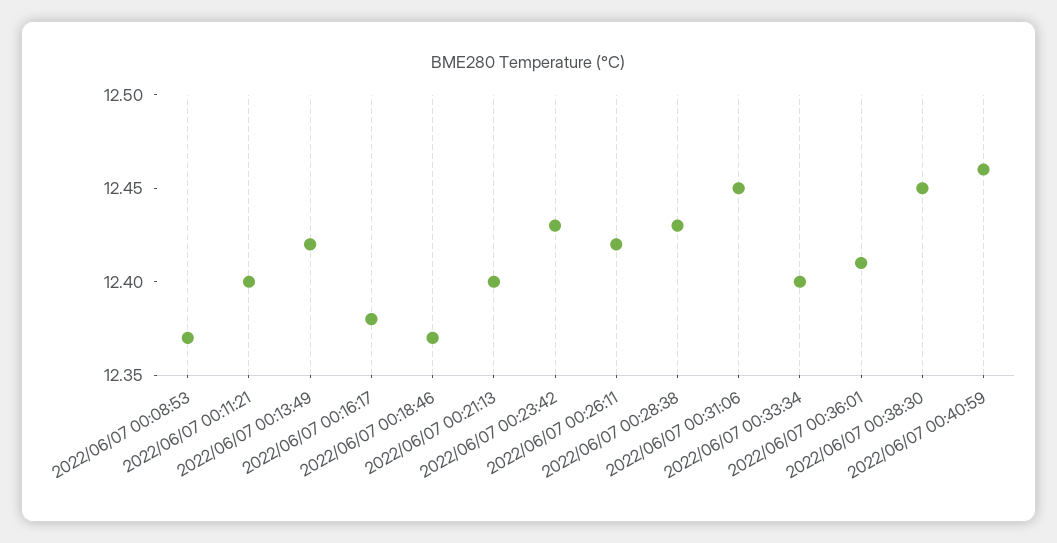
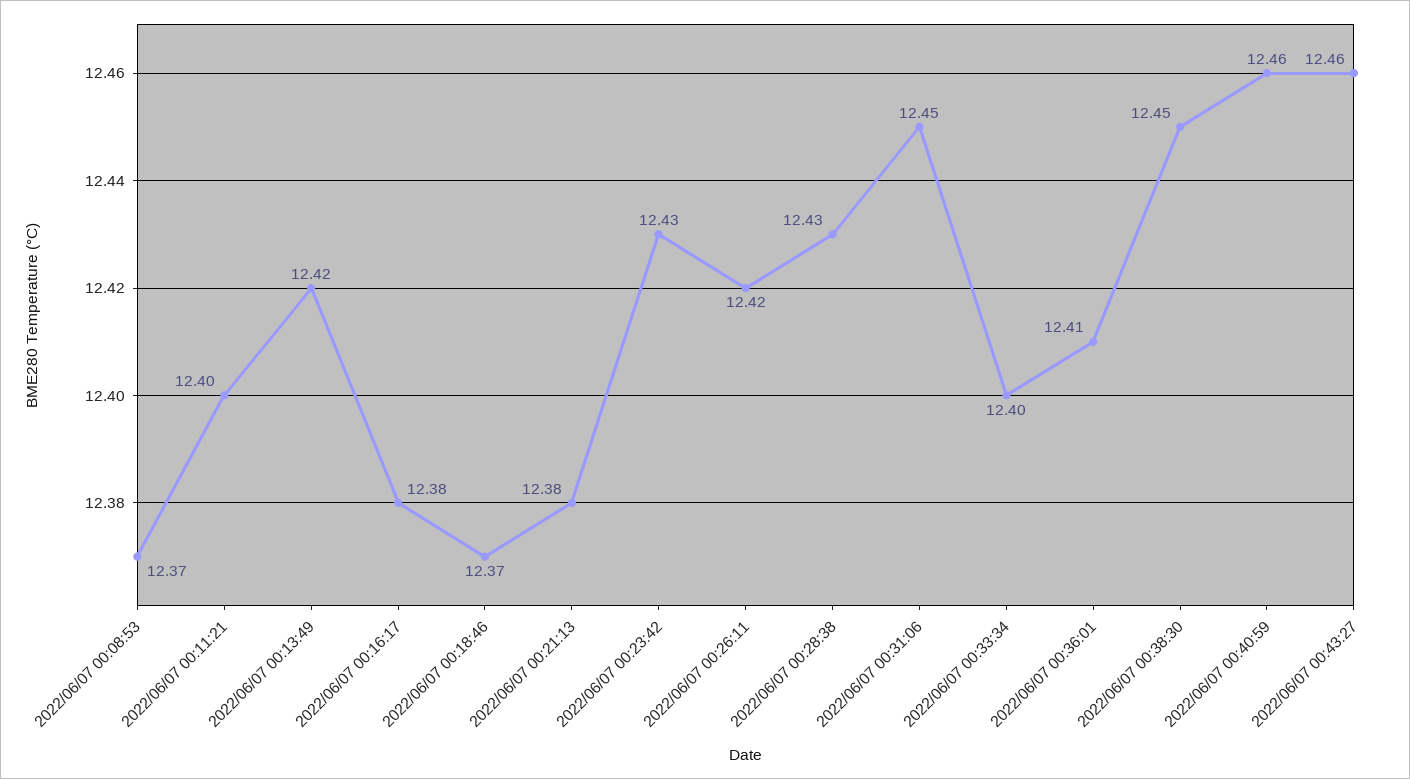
2022/06/07 00:21:13: 12.4 -> 12.38
2022/06/07 00:43:27: none -> 12.46

